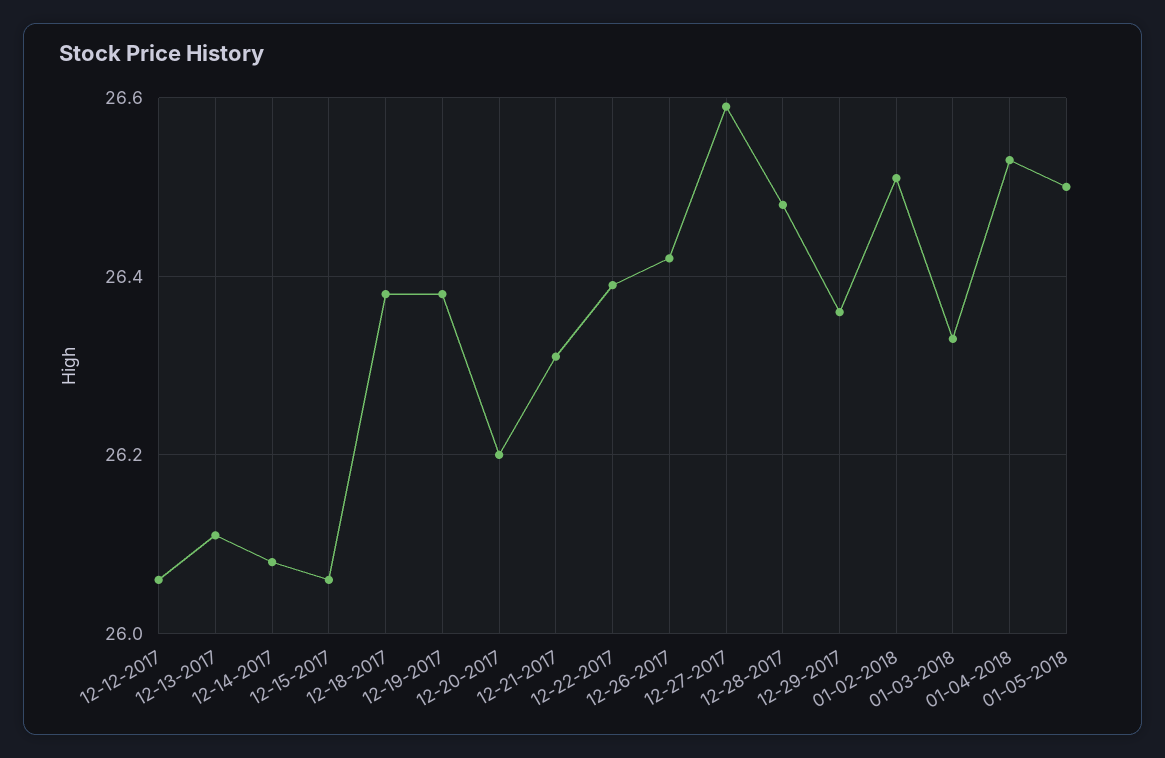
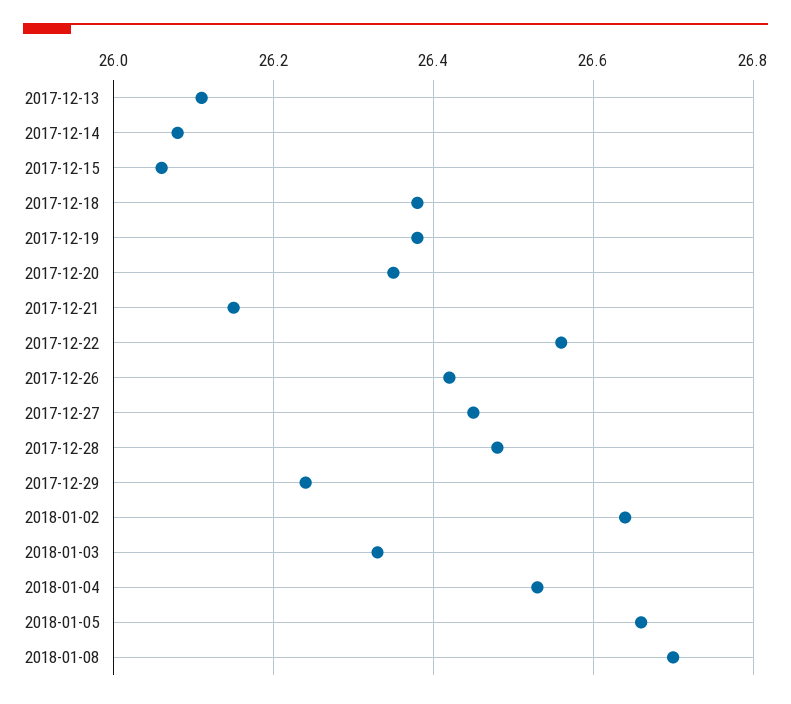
12-12-2017: 26.05 -> none
12-20-2017: 26.2 -> 26.35
12-21-2017: 26.3 -> 26.15
12-22-2017: 26.4 -> 26.55
12-27-2017: 26.6 -> 26.45
12-29-2017: 26.35 -> 26.25
01-02-2018: 26.5 -> 26.65
01-05-2018: 26.5 -> 26.65
2018-01-08: none -> 26.7

